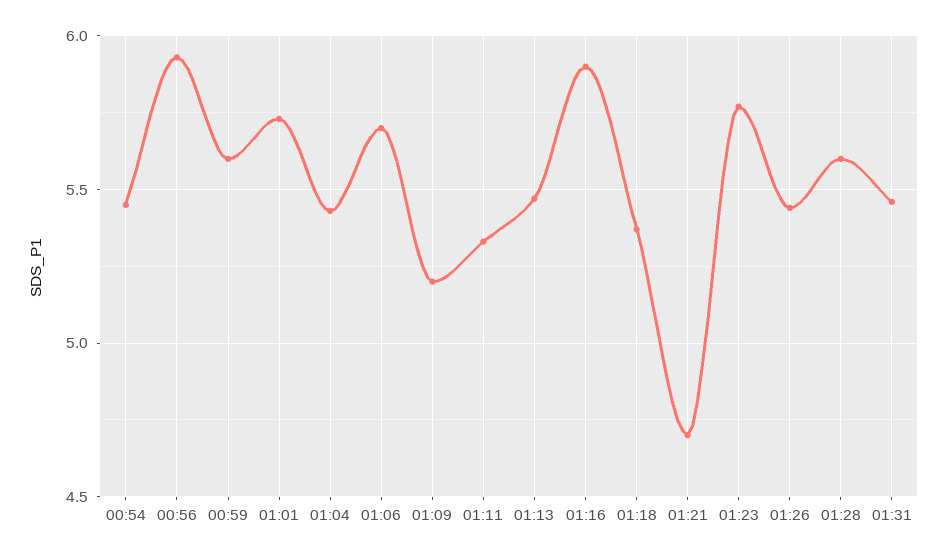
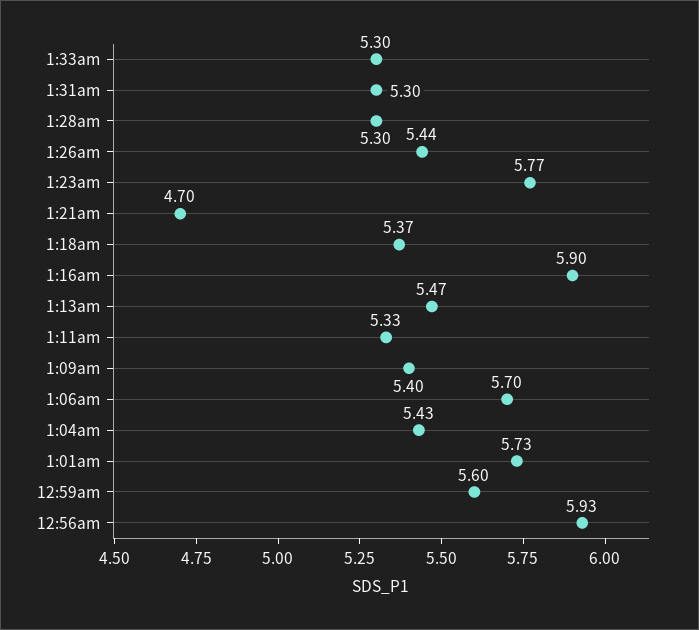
00:54: 5.45 -> none
01:09: 5.2 -> 5.4
01:28: 5.6 -> 5.3
01:31: 5.45 -> 5.3
1:33am: none -> 5.3

